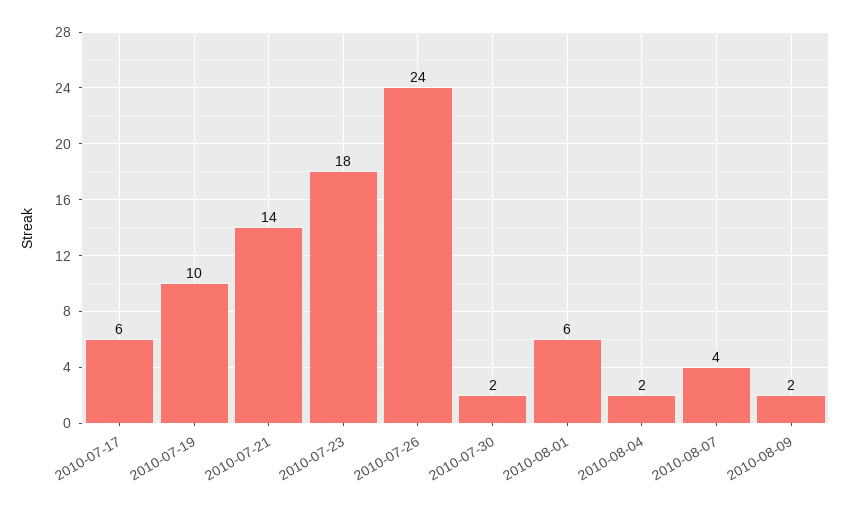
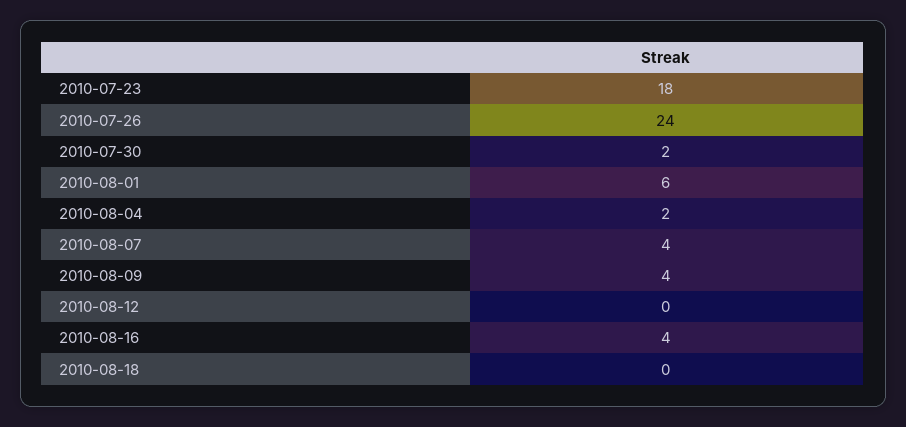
2010-07-17: 6 -> none
2010-07-19: 10 -> none
2010-07-21: 14 -> none
2010-08-09: 2 -> 4
2010-08-12: none -> 0
2010-08-16: none -> 4
2010-08-18: none -> 0

